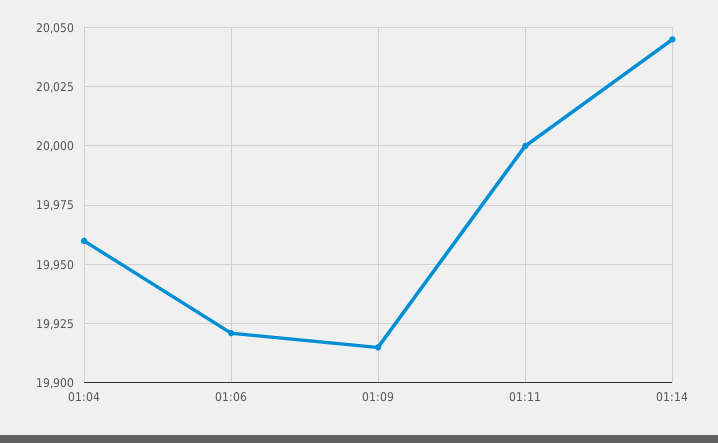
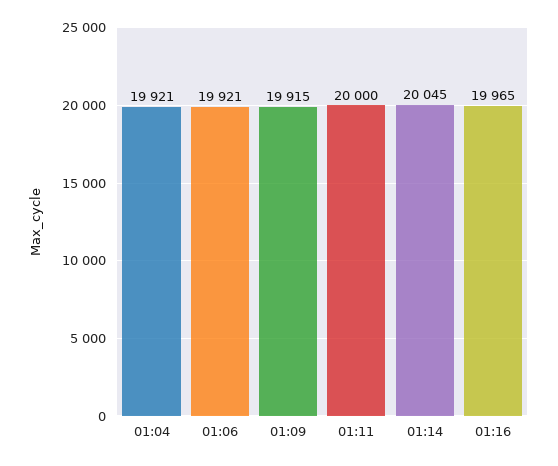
01:04: 19960 -> 19921
01:16: none -> 19965

